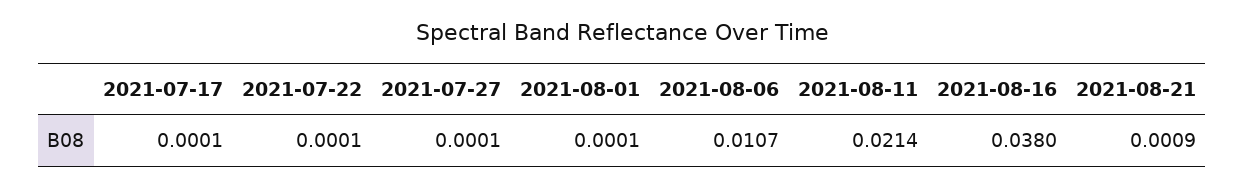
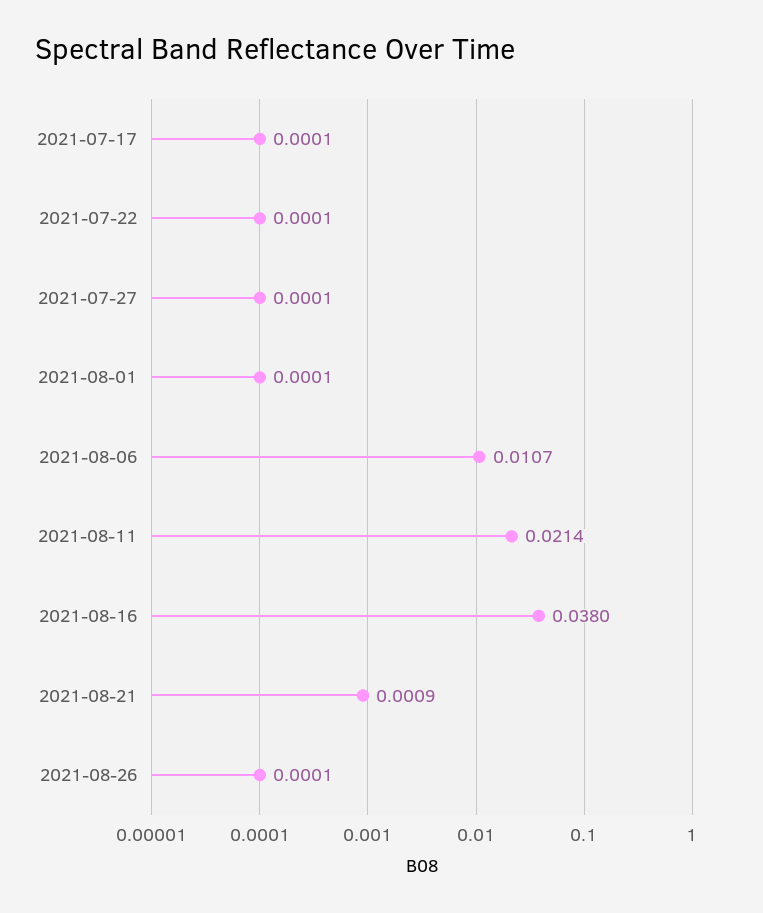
2021-08-26: none -> 0.0001

